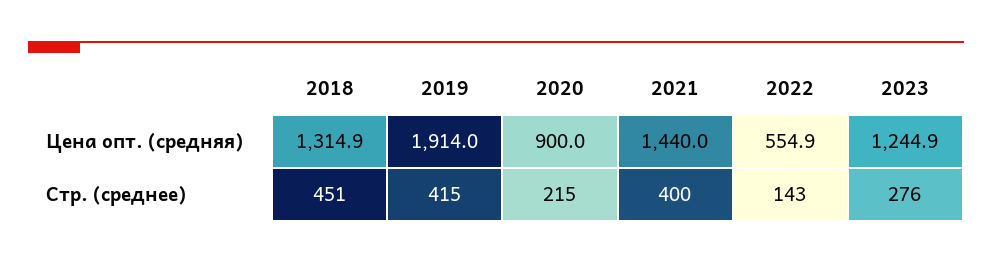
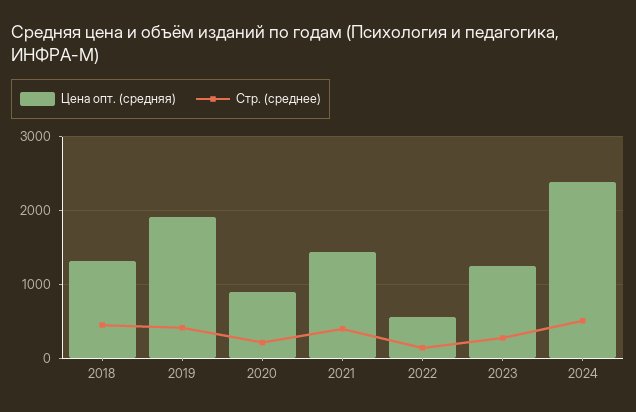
Цена опт. (средняя), 2024: none -> 2400
Стр. (среднее), 2024: none -> 500

